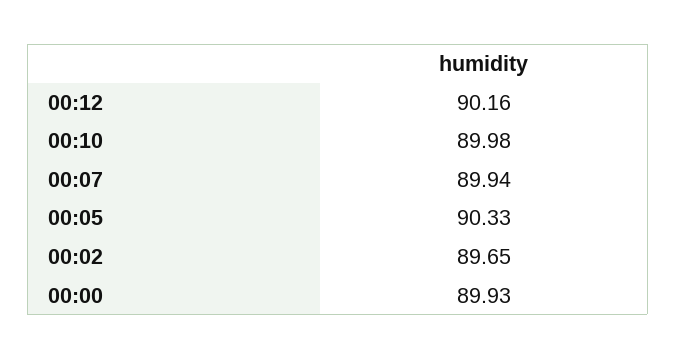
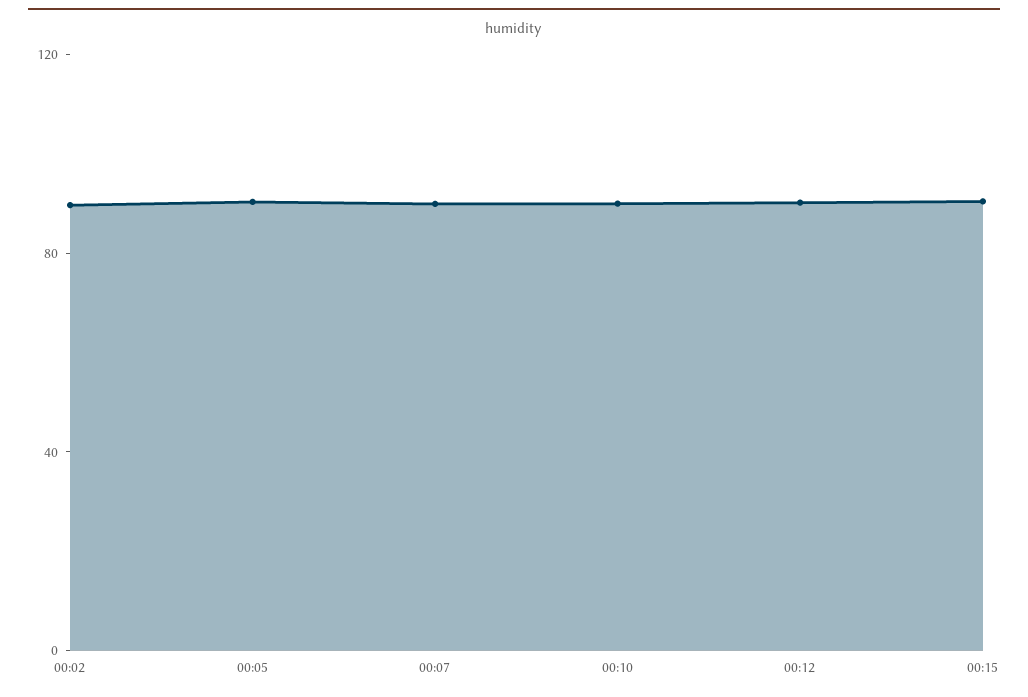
00:00: 89.93 -> none
00:15: none -> 90

